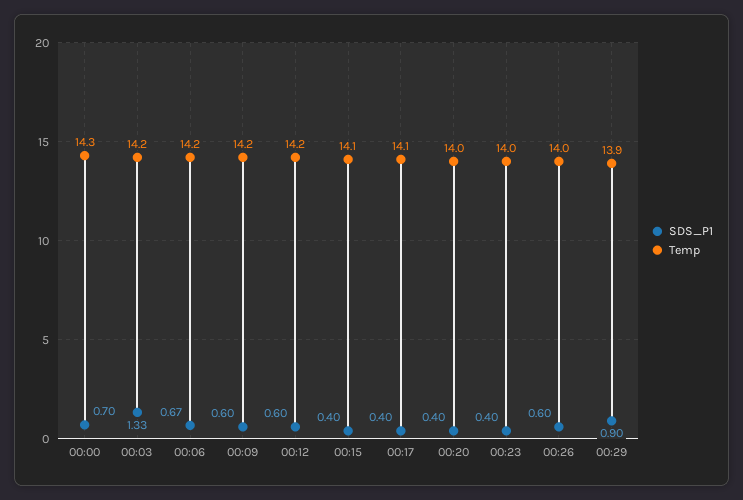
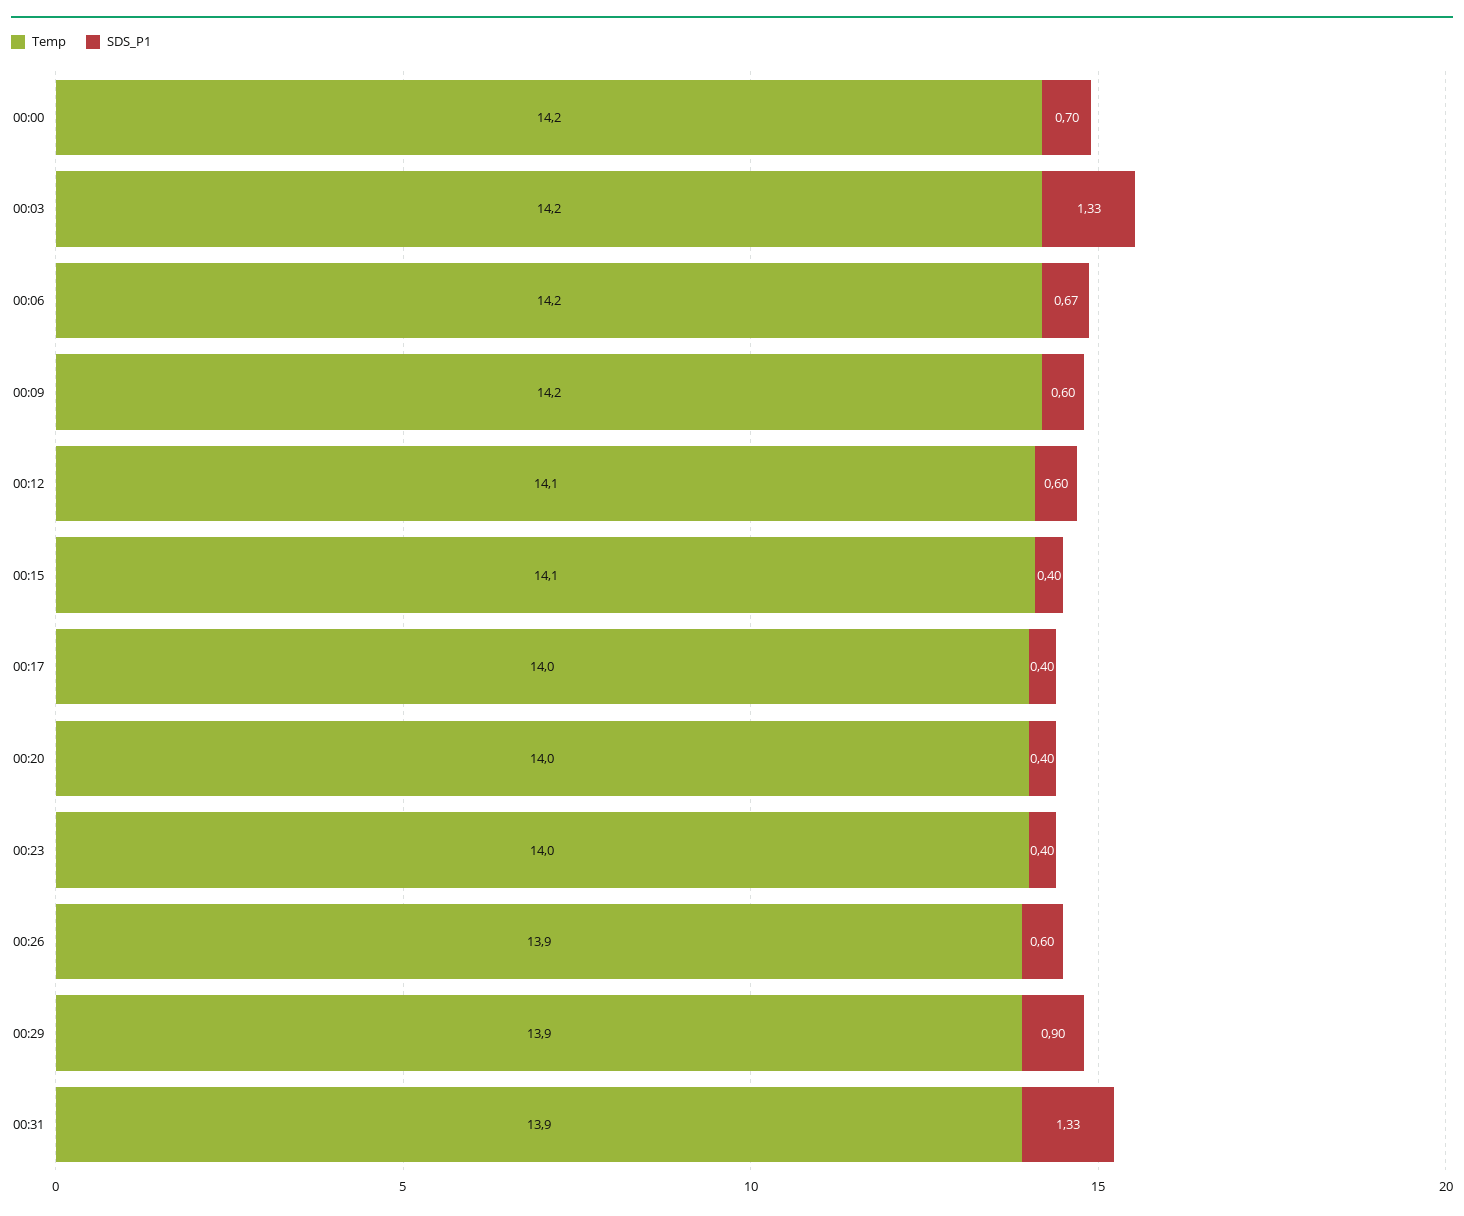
Temp, 00:00: 14.3 -> 14.2
Temp, 00:12: 14.2 -> 14.1
Temp, 00:17: 14.1 -> 14
Temp, 00:26: 14 -> 13.9
Temp, 00:31: none -> 13.9
SDS_P1, 00:31: none -> 1.33

